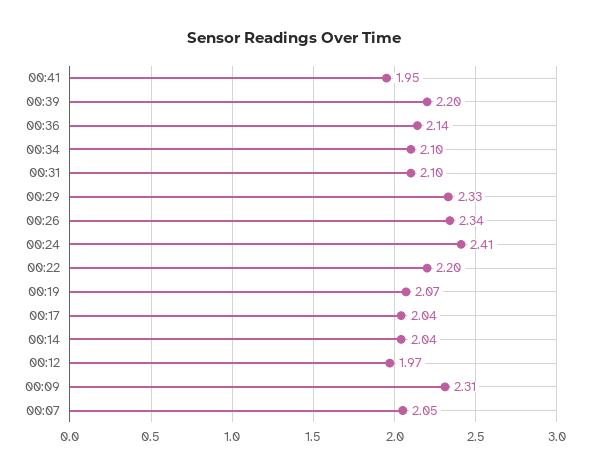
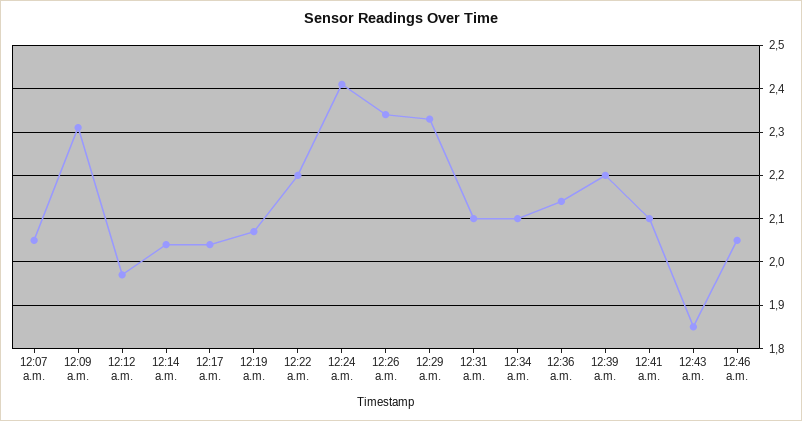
00:41: 1.95 -> 2.1
12:43 a.m.: none -> 1.85
12:46 a.m.: none -> 2.05

